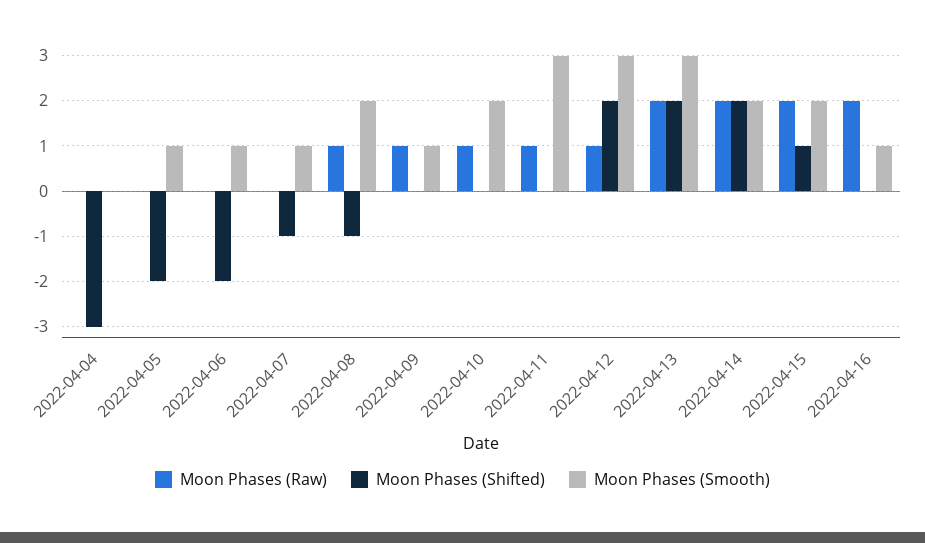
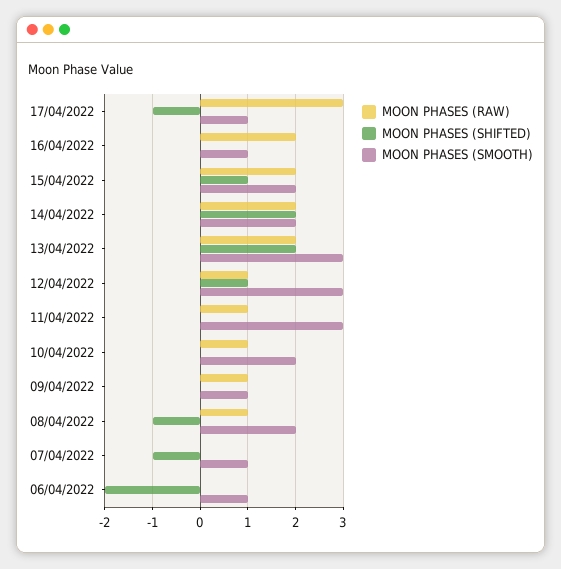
Moon Phases (Raw), 2022-04-04: 0 -> none
Moon Phases (Shifted), 2022-04-04: -3 -> none
Moon Phases (Smooth), 2022-04-04: 0 -> none
Moon Phases (Raw), 2022-04-05: 0 -> none
Moon Phases (Shifted), 2022-04-05: -2 -> none
Moon Phases (Smooth), 2022-04-05: 1 -> none
Moon Phases (Shifted), 2022-04-12: 2 -> 1
Moon Phases (Raw), 17/04/2022: none -> 3
Moon Phases (Shifted), 17/04/2022: none -> -1
Moon Phases (Smooth), 17/04/2022: none -> 1

